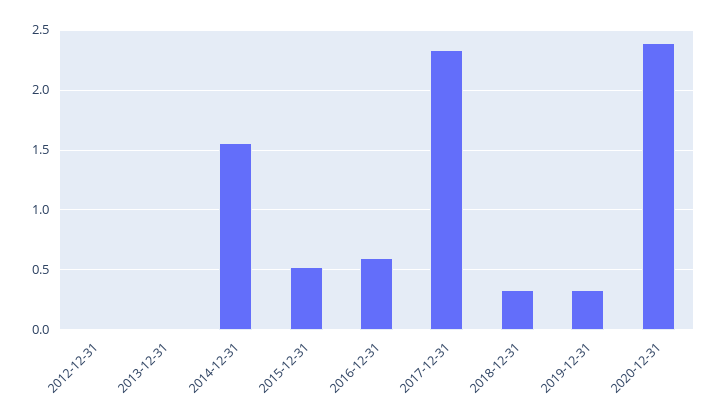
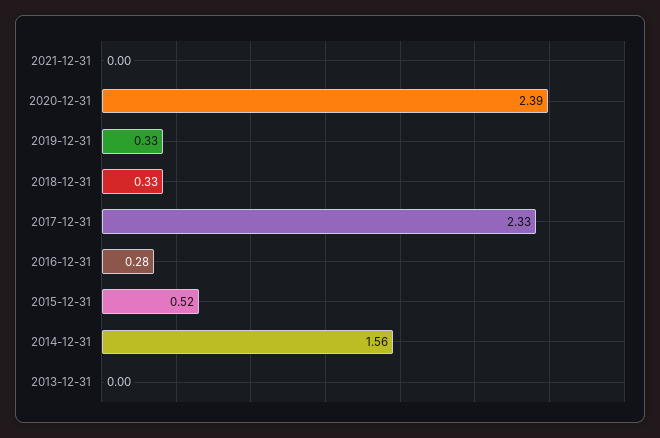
2012-12-31: 0 -> none
2016-12-31: 0.6 -> 0.28
2021-12-31: none -> 0

